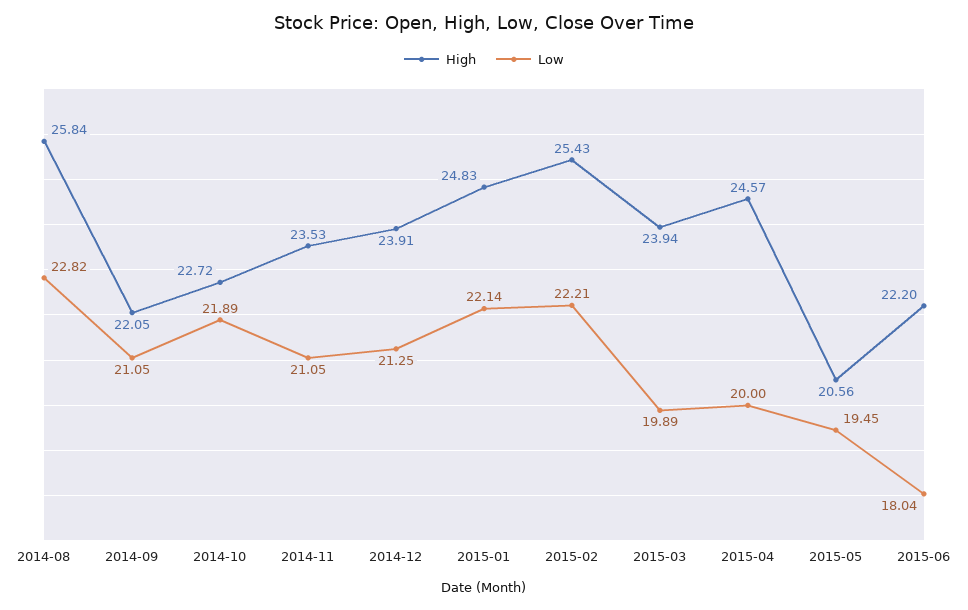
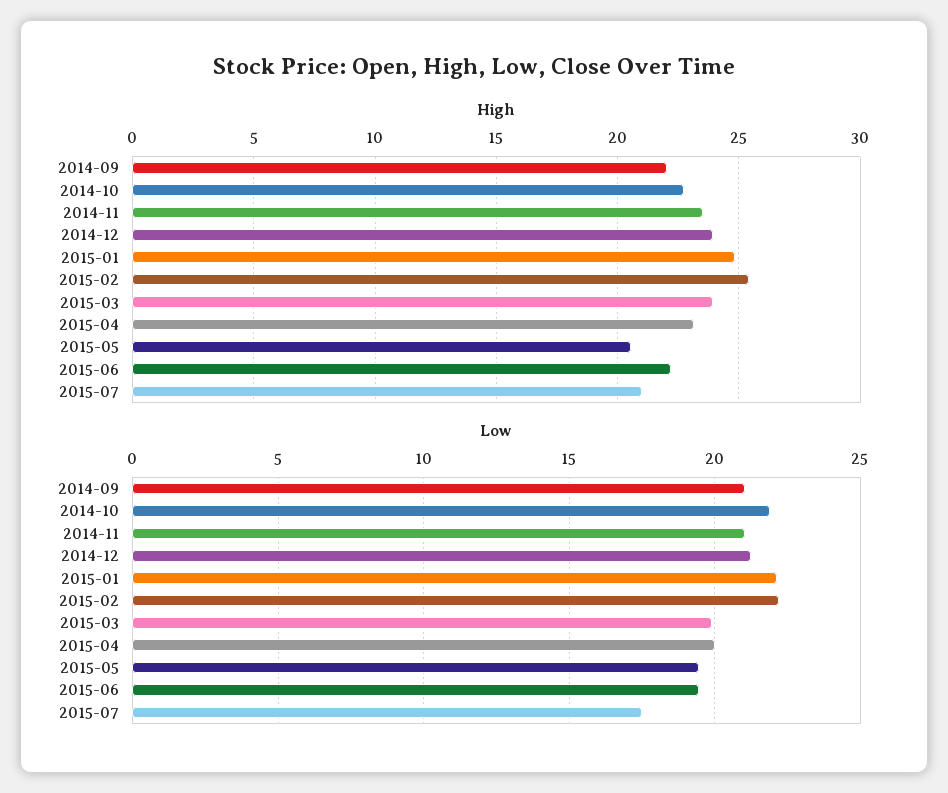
High, 2014-08: 25.84 -> none
Low, 2014-08: 22.82 -> none
High, 2015-04: 24.57 -> 23
Low, 2015-06: 18.04 -> 19.5
High, 2015-07: none -> 21
Low, 2015-07: none -> 17.5

